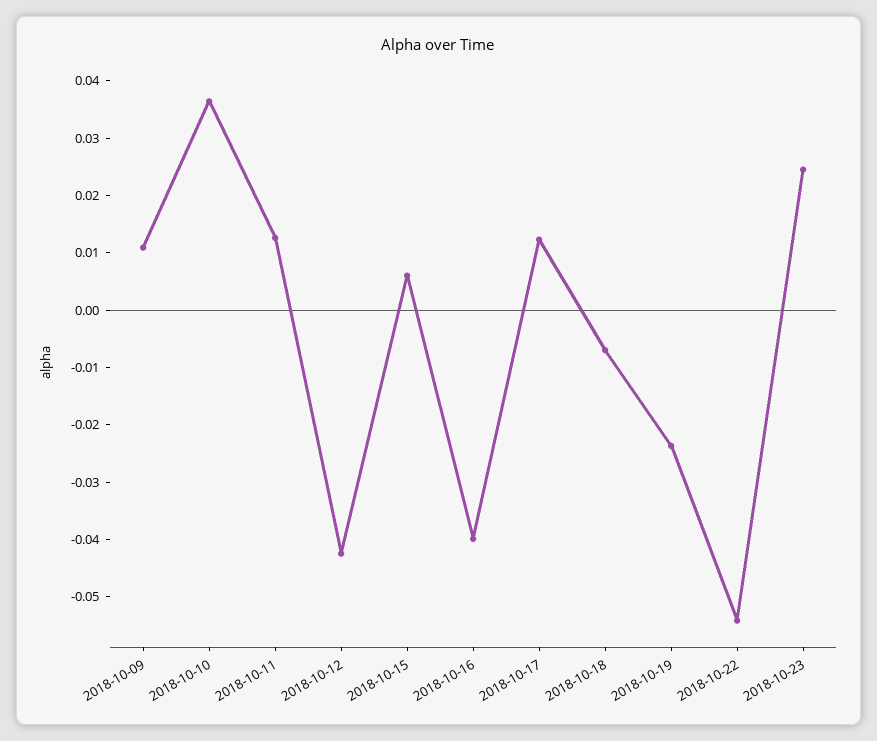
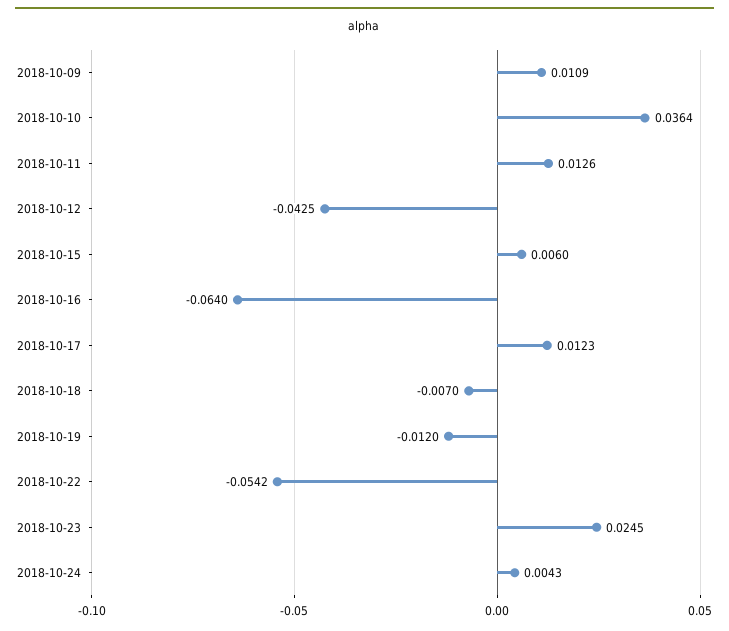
2018-10-16: -0.04 -> -0.064
2018-10-19: -0.024 -> -0.012
2018-10-24: none -> 0.0043

